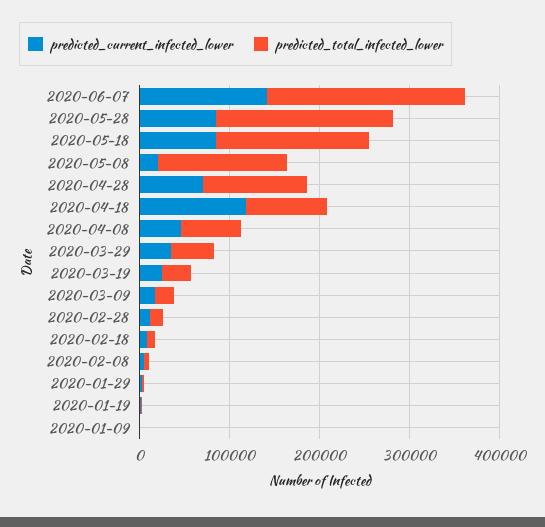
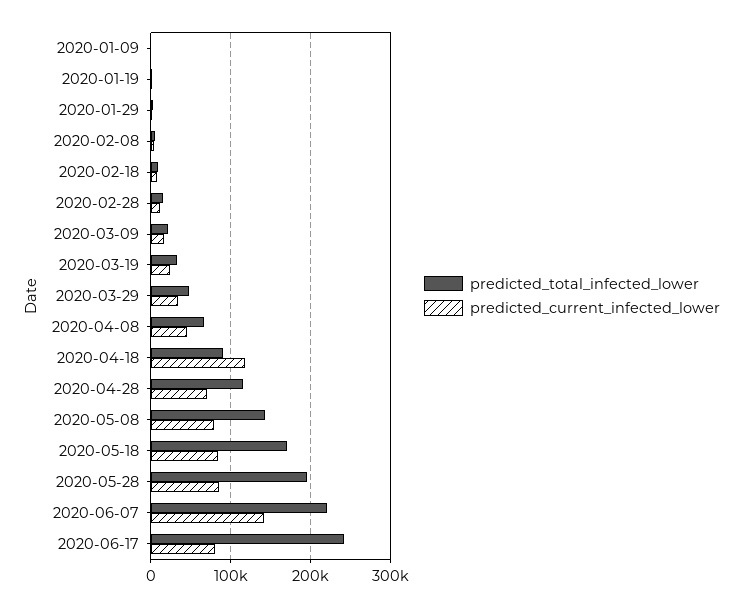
predicted_current_infected_lower, 2020-05-08: 20000 -> 80000
predicted_total_infected_lower, 2020-06-17: none -> 240000
predicted_current_infected_lower, 2020-06-17: none -> 80000

